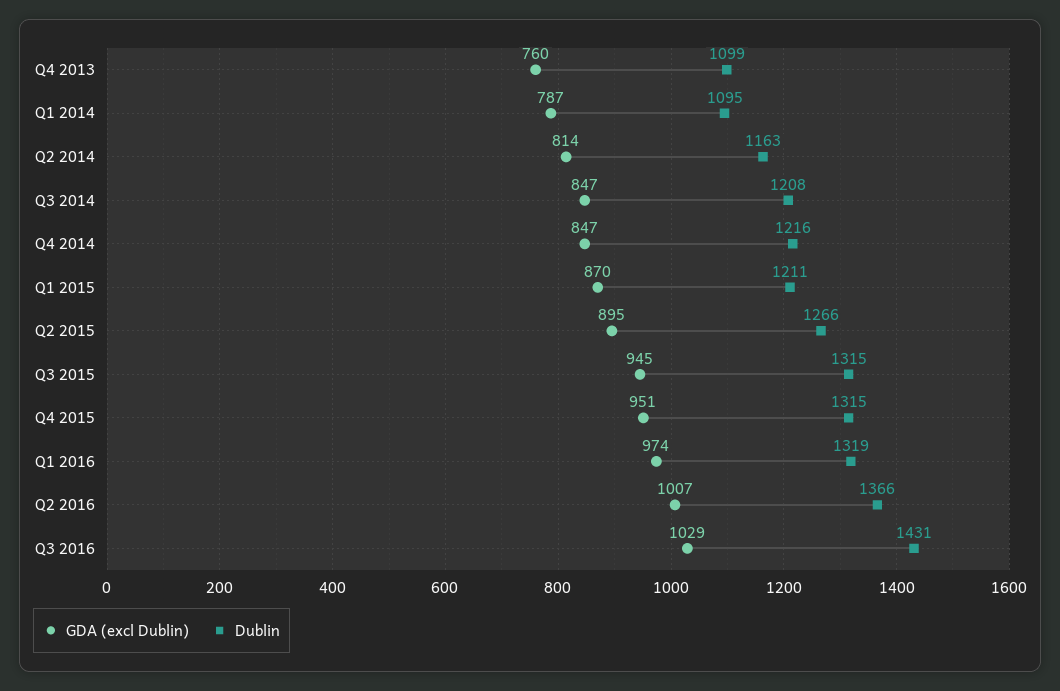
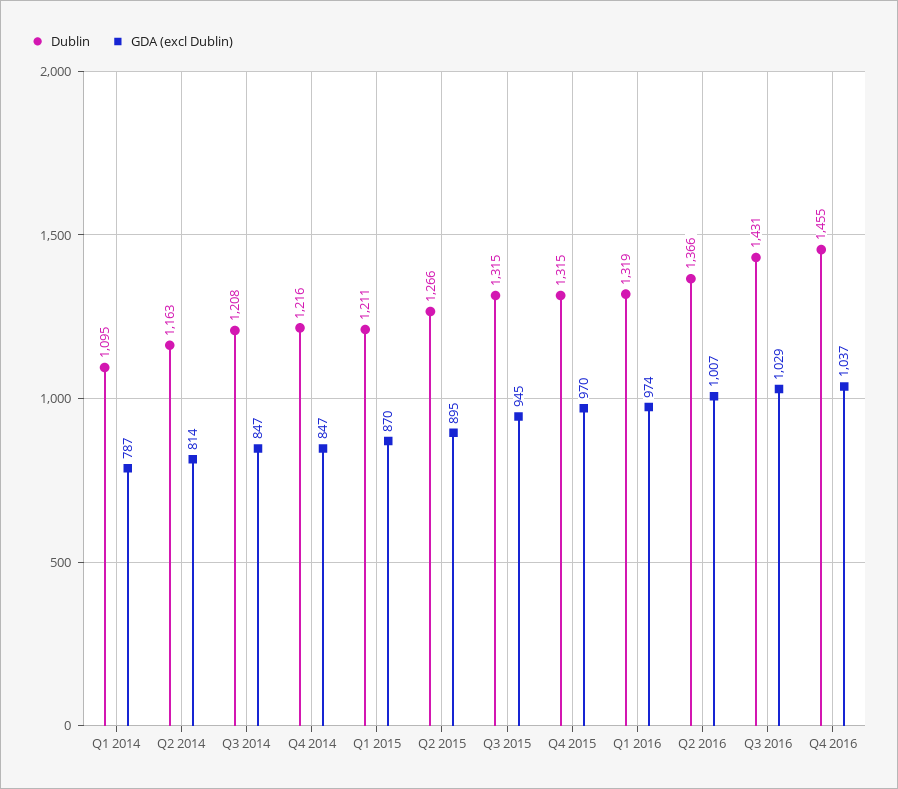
GDA (excl Dublin), Q4 2013: 760 -> none
Dublin, Q4 2013: 1099 -> none
GDA (excl Dublin), Q4 2015: 951 -> 970
Dublin, Q4 2016: none -> 1455
GDA (excl Dublin), Q4 2016: none -> 1037

